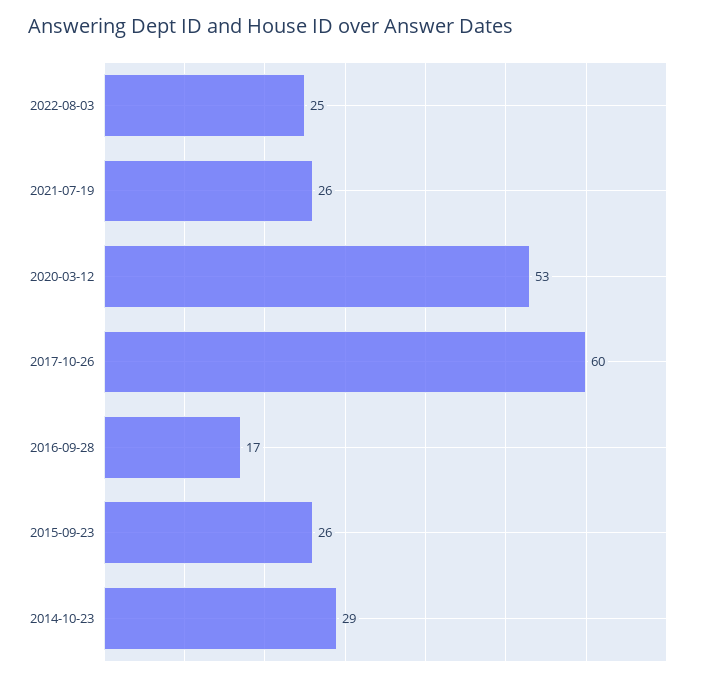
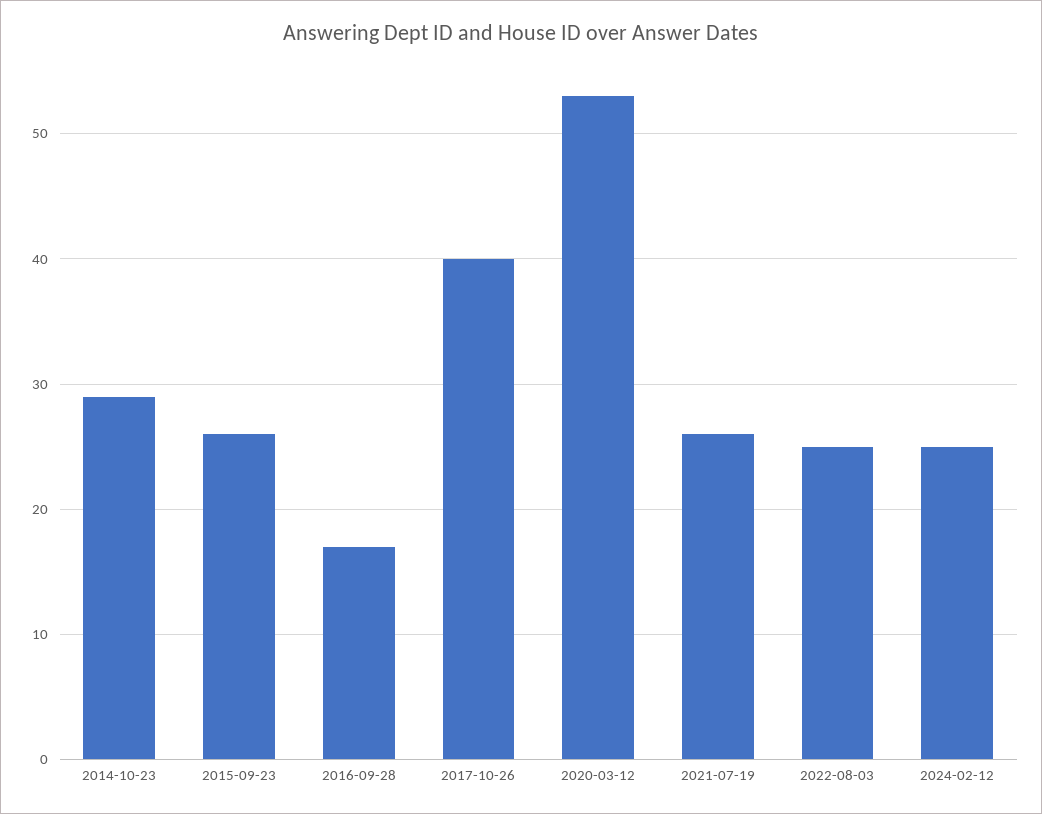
2017-10-26: 60 -> 40
2024-02-12: none -> 25

